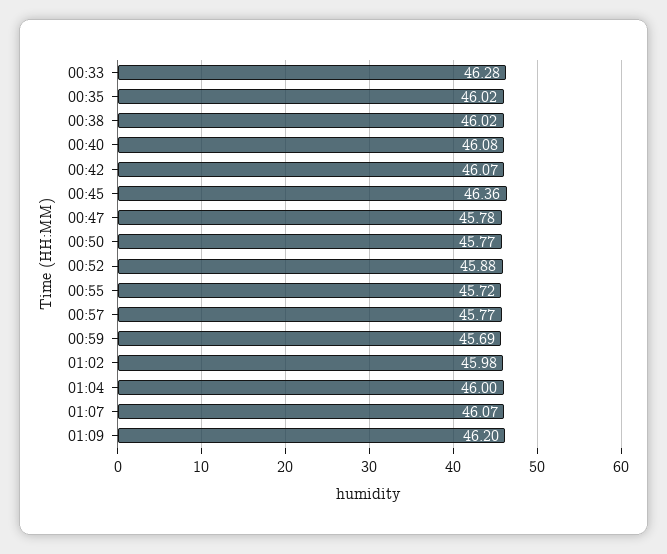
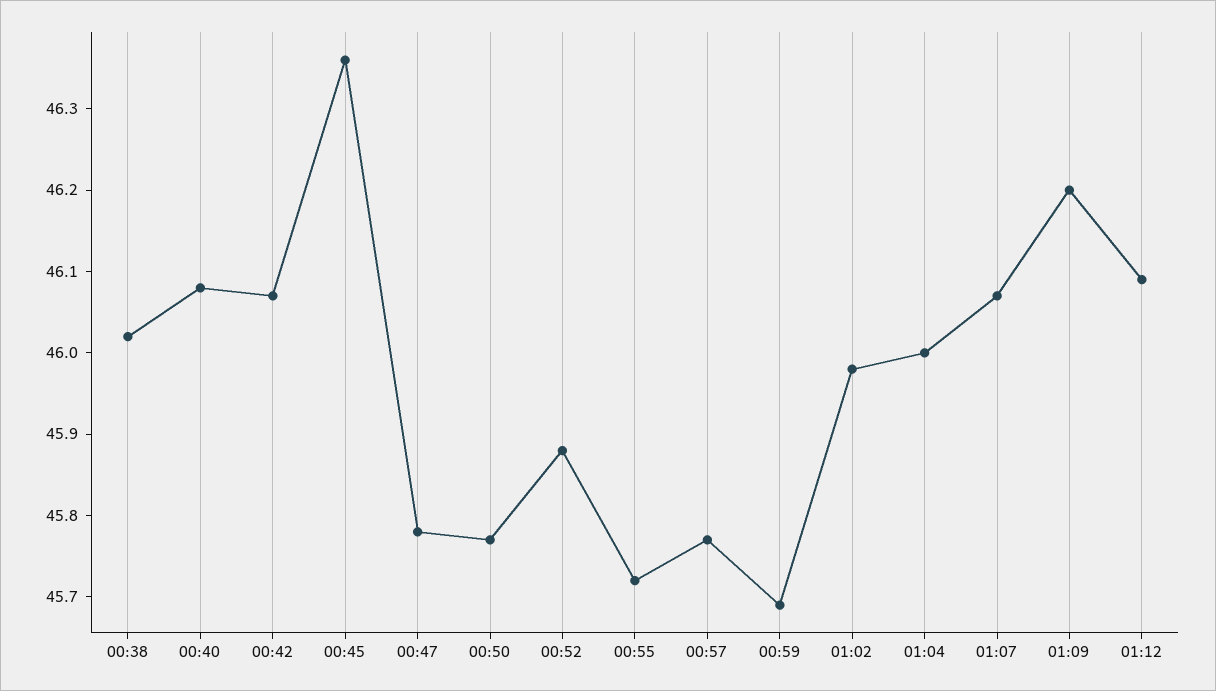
00:33: 46.28 -> none
00:35: 46.02 -> none
01:12: none -> 46.09

